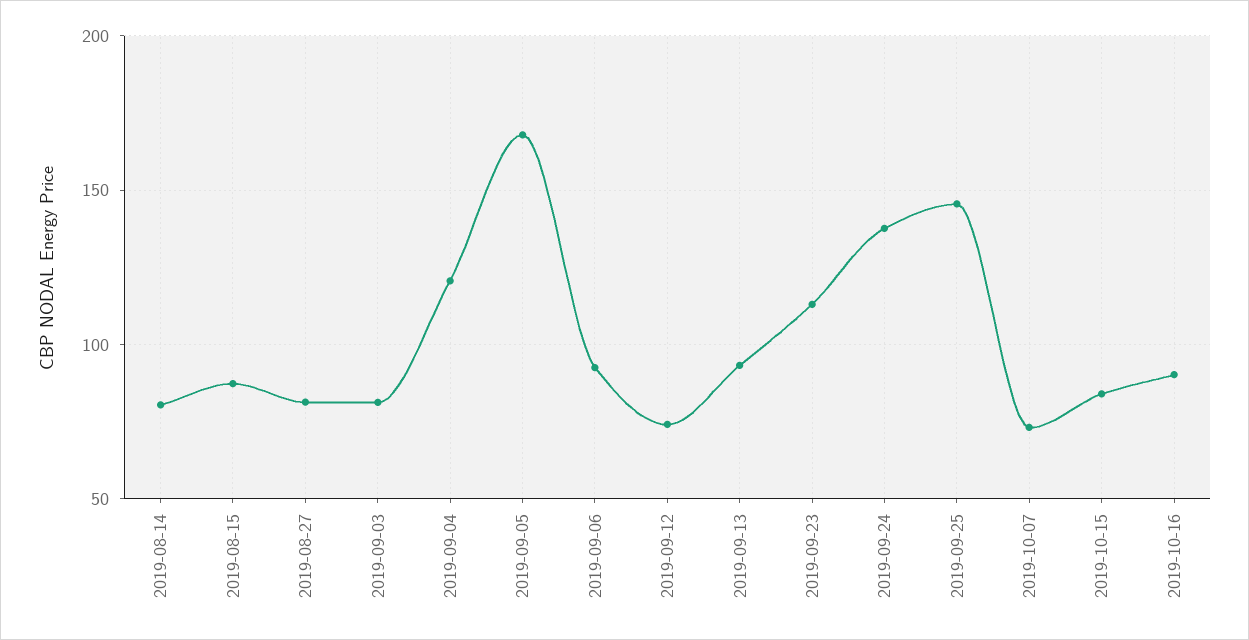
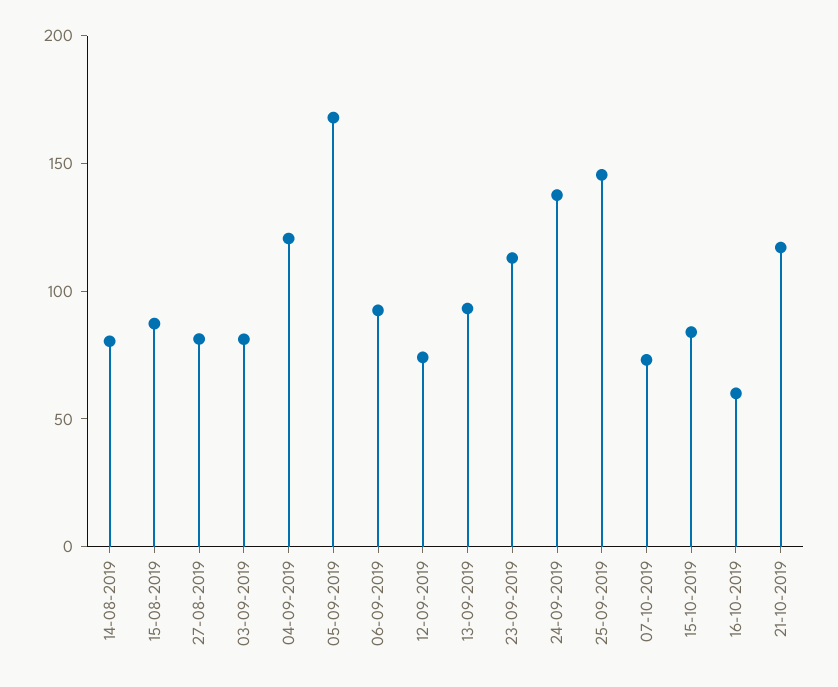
2019-10-16: 90 -> 60
21-10-2019: none -> 120

